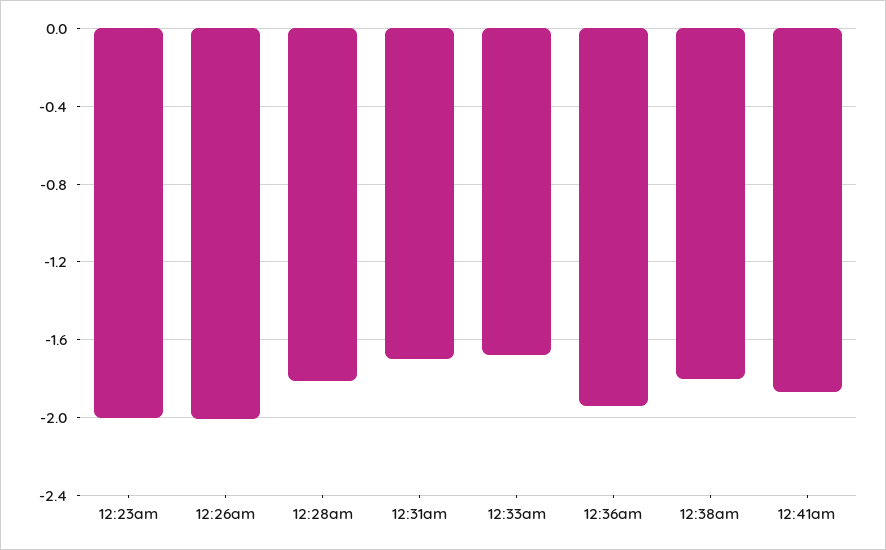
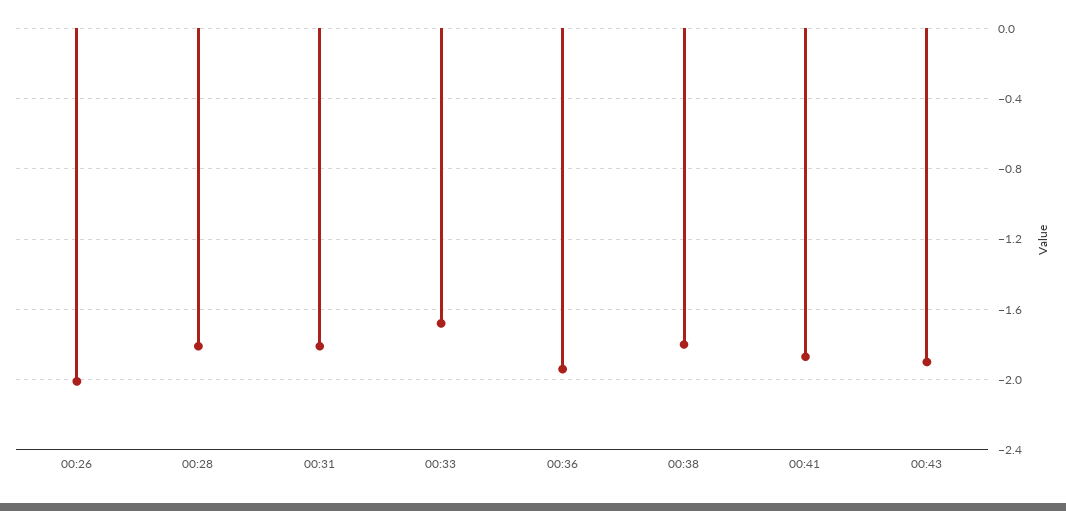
12:23am: -2 -> none
12:31am: -1.7 -> -1.8
00:43: none -> -1.9

